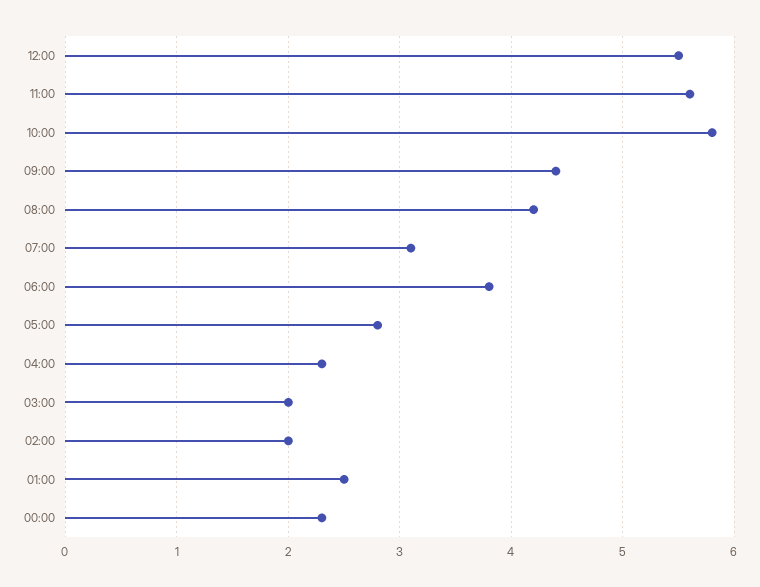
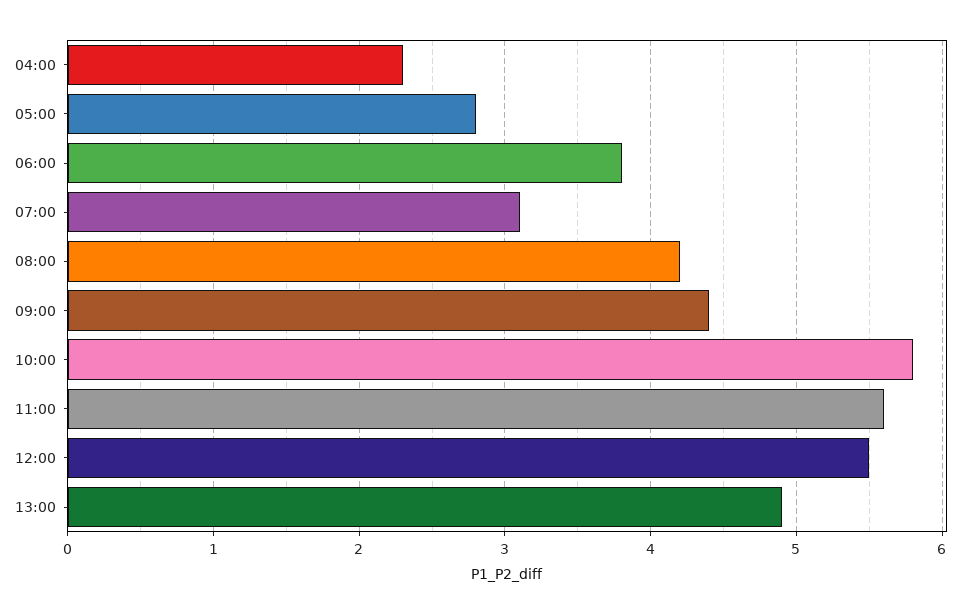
03:00: 2 -> none
02:00: 2 -> none
01:00: 2.5 -> none
00:00: 2.3 -> none
13:00: none -> 4.9

